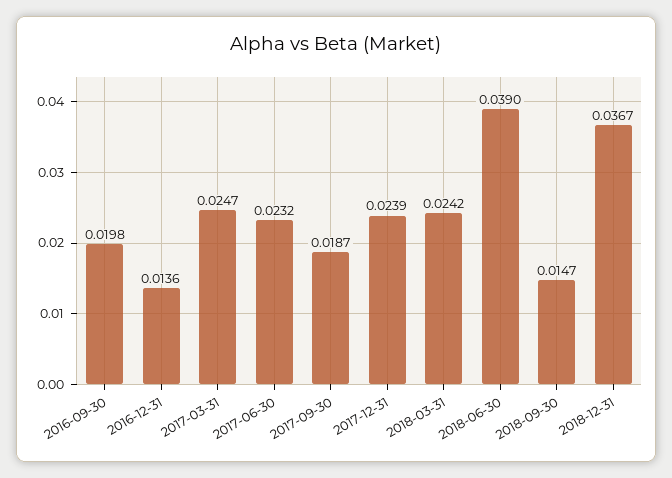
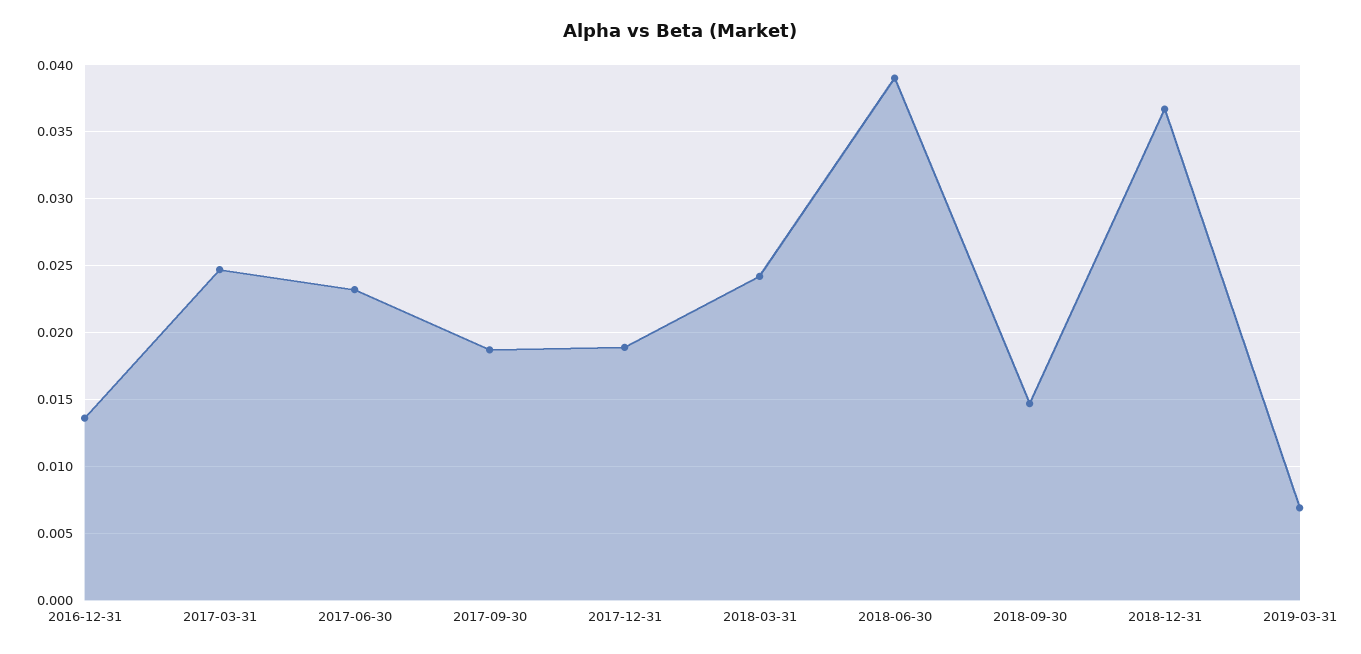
2016-09-30: 0.0198 -> none
2017-12-31: 0.0239 -> 0.019
2019-03-31: none -> 0.007

